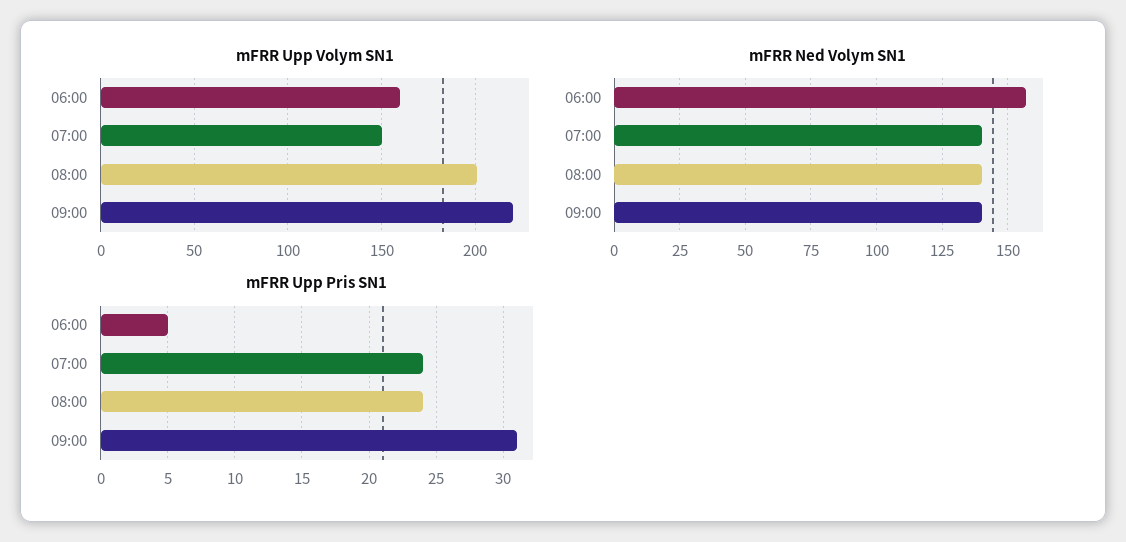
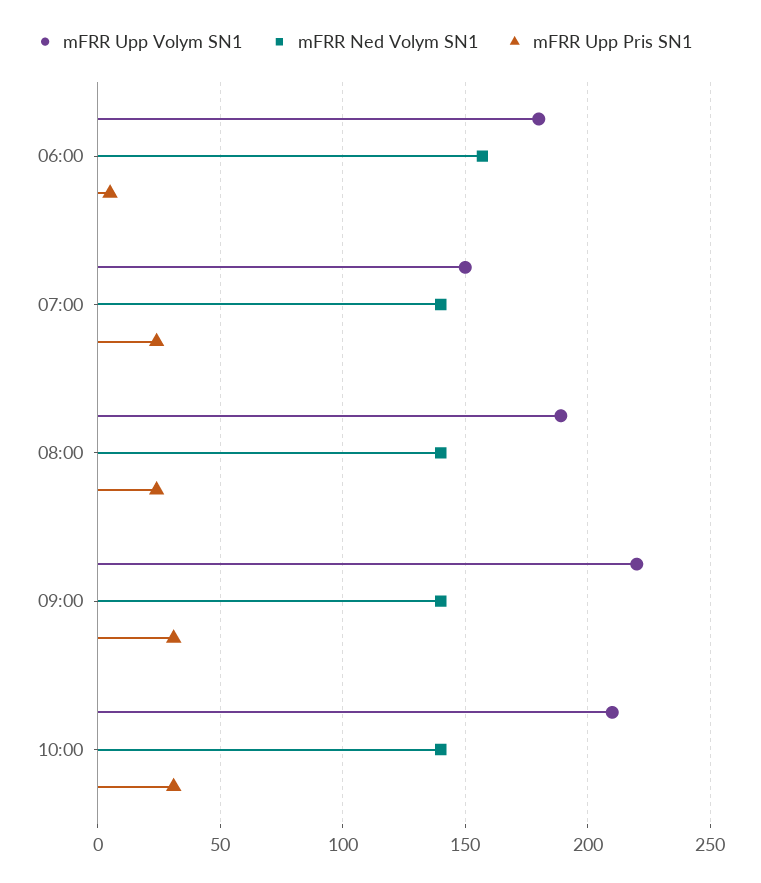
mFRR Upp Volym SN1, 06:00: 160 -> 180
mFRR Upp Volym SN1, 08:00: 200 -> 190
mFRR Upp Volym SN1, 10:00: none -> 210
mFRR Ned Volym SN1, 10:00: none -> 140
mFRR Upp Pris SN1, 10:00: none -> 30

